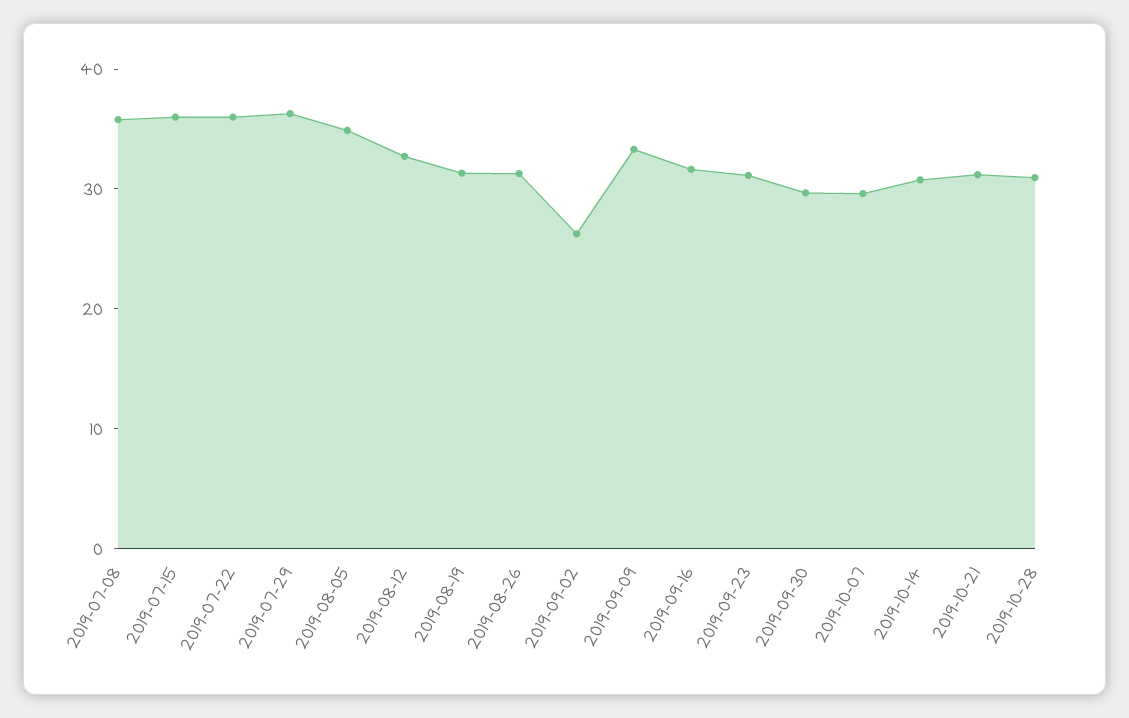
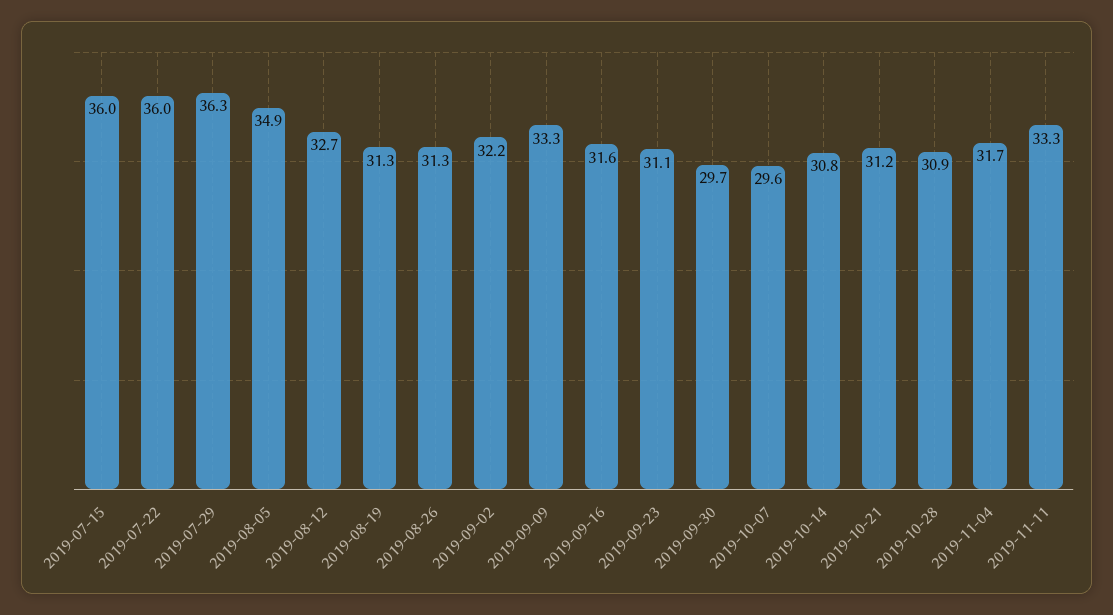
2019-07-08: 36 -> none
2019-09-02: 26 -> 32.2
2019-11-04: none -> 31.7
2019-11-11: none -> 33.3

